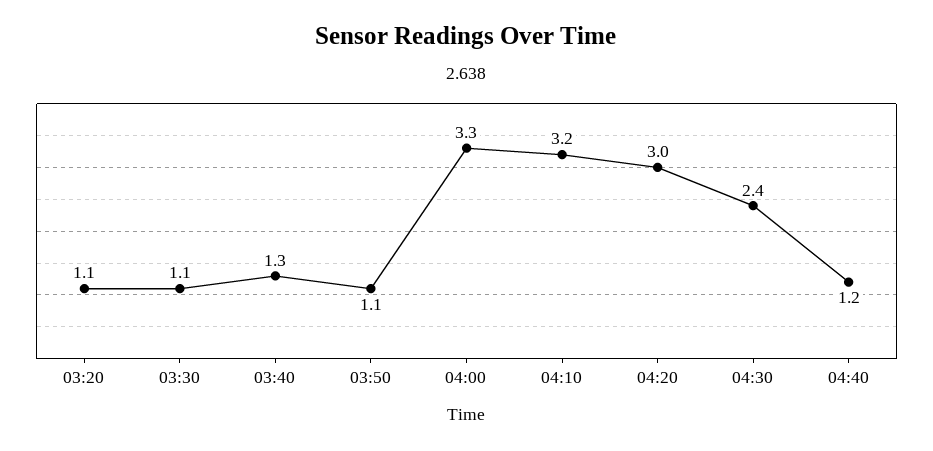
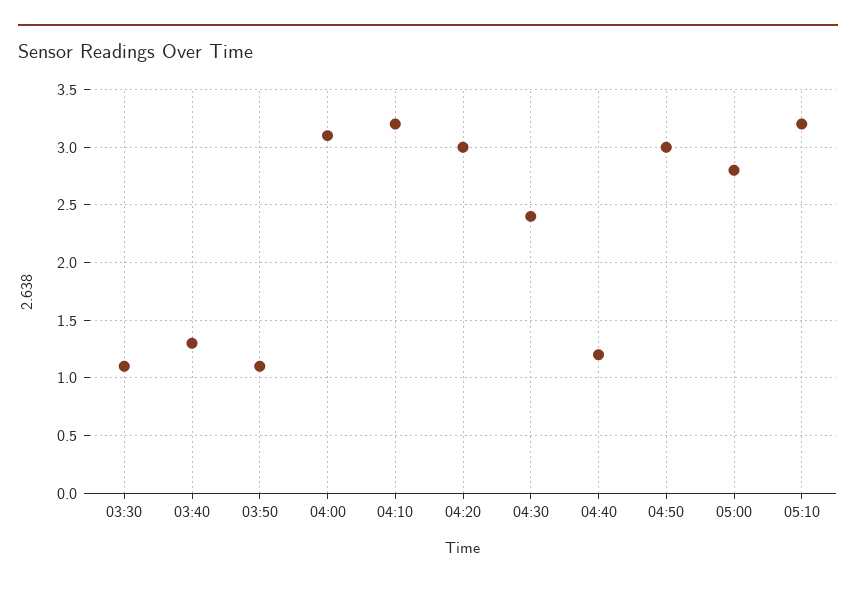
03:20: 1.1 -> none
04:00: 3.3 -> 3.1
04:50: none -> 3
05:00: none -> 2.8
05:10: none -> 3.2

